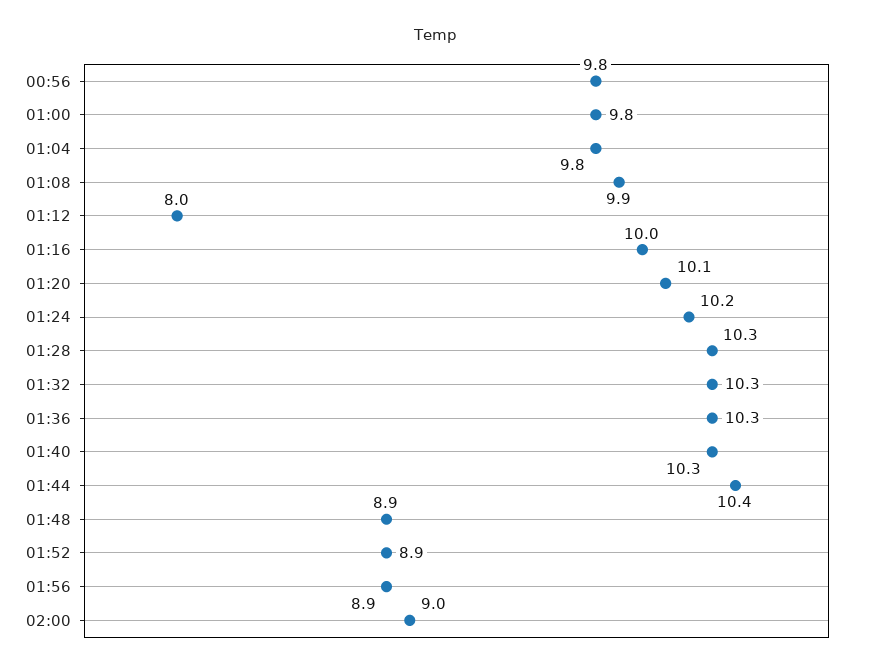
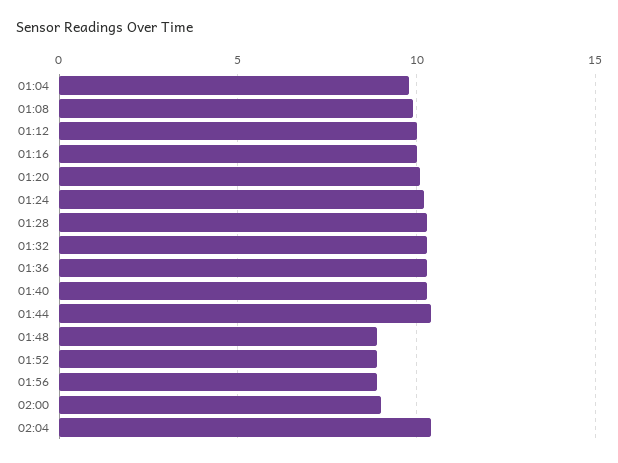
00:56: 9.8 -> none
01:00: 9.8 -> none
01:12: 8 -> 10
02:04: none -> 10.5

